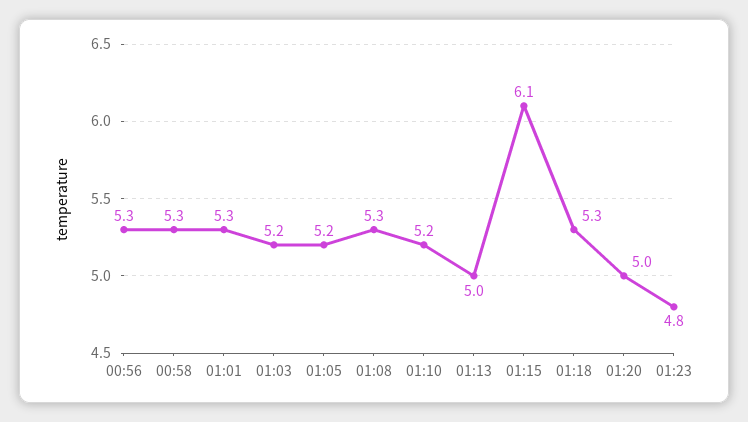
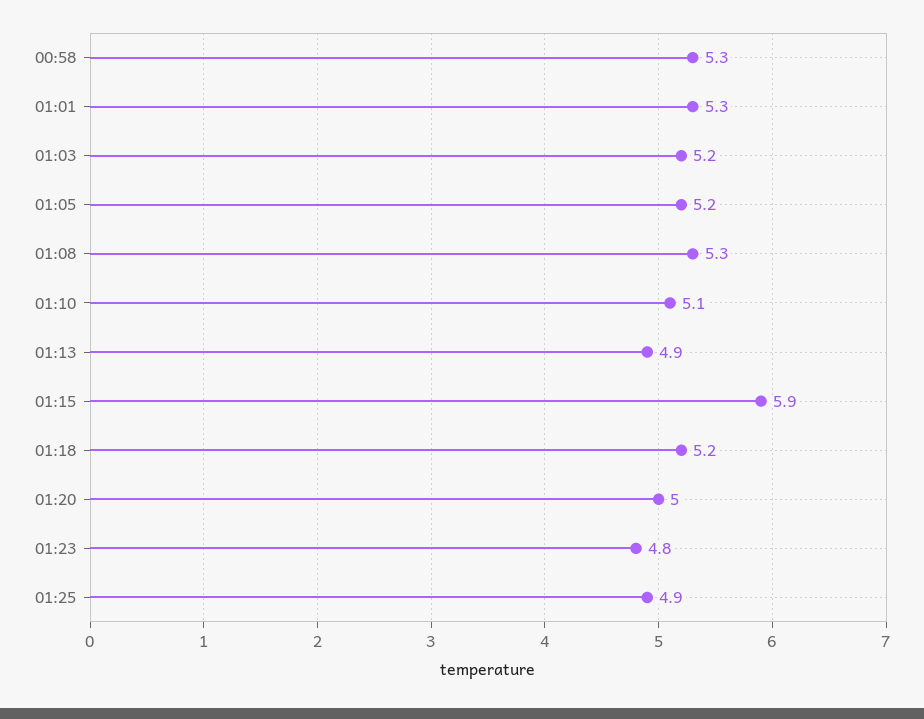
00:56: 5.3 -> none
01:10: 5.2 -> 5.1
01:13: 5 -> 4.9
01:15: 6.1 -> 5.9
01:18: 5.3 -> 5.2
01:25: none -> 4.9

